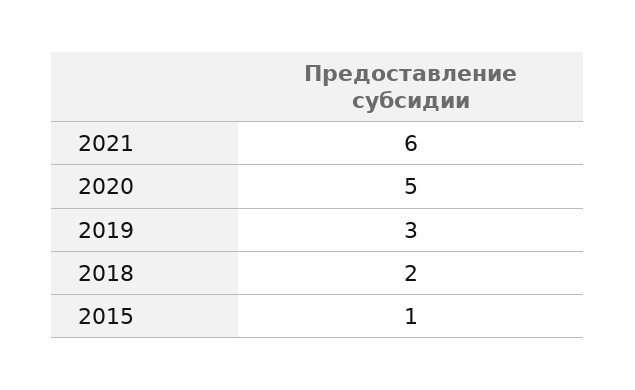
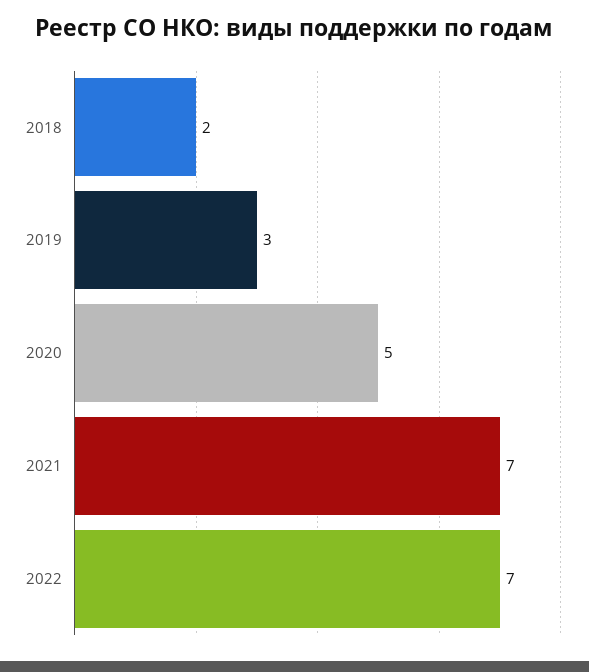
2021: 6 -> 7
2015: 1 -> none
2022: none -> 7

